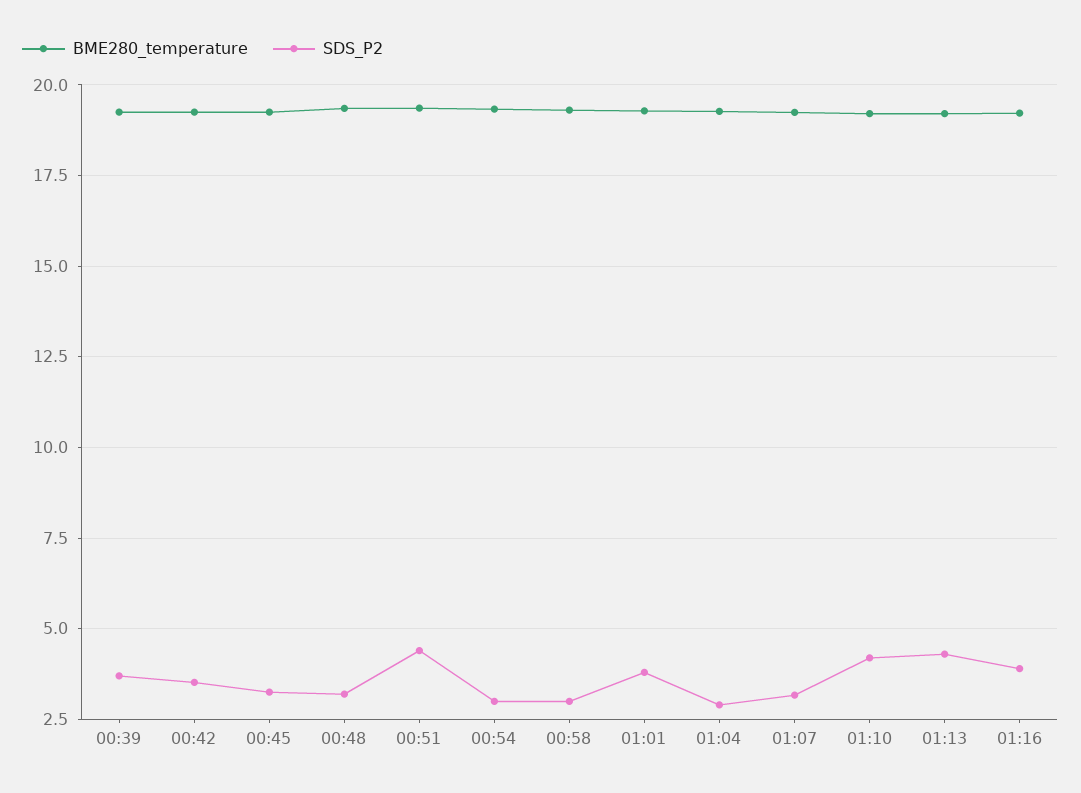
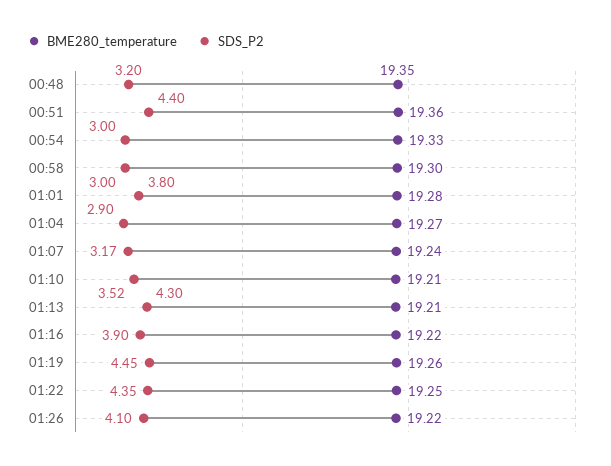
BME280_temperature, 00:39: 19.25 -> none
SDS_P2, 00:39: 3.75 -> none
BME280_temperature, 00:42: 19.25 -> none
SDS_P2, 00:42: 3.5 -> none
BME280_temperature, 00:45: 19.25 -> none
SDS_P2, 00:45: 3.25 -> none
SDS_P2, 01:10: 4.25 -> 3.52
BME280_temperature, 01:19: none -> 19.26
SDS_P2, 01:19: none -> 4.45
BME280_temperature, 01:22: none -> 19.25
SDS_P2, 01:22: none -> 4.35
BME280_temperature, 01:26: none -> 19.22
SDS_P2, 01:26: none -> 4.1

